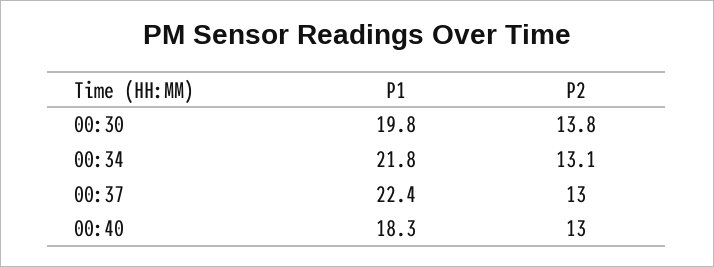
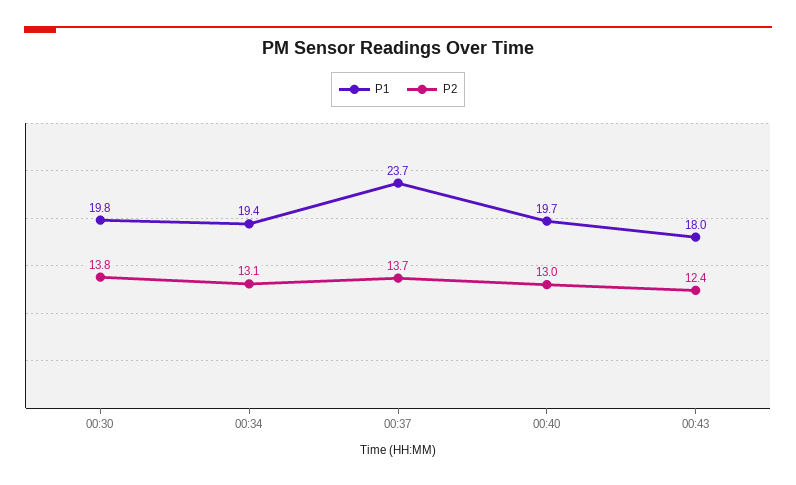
P1, 00:34: 21.8 -> 19.4
P1, 00:37: 22.4 -> 23.7
P2, 00:37: 13 -> 13.7
P1, 00:40: 18.3 -> 19.7
P1, 00:43: none -> 18
P2, 00:43: none -> 12.4

